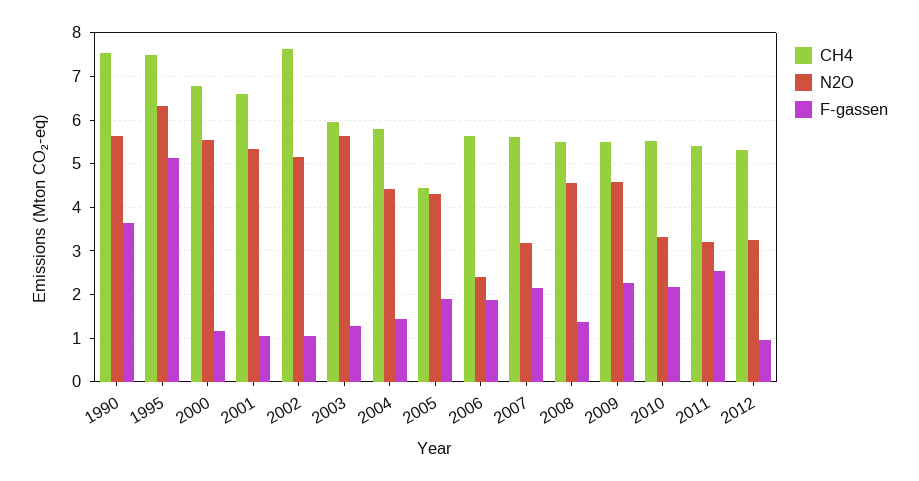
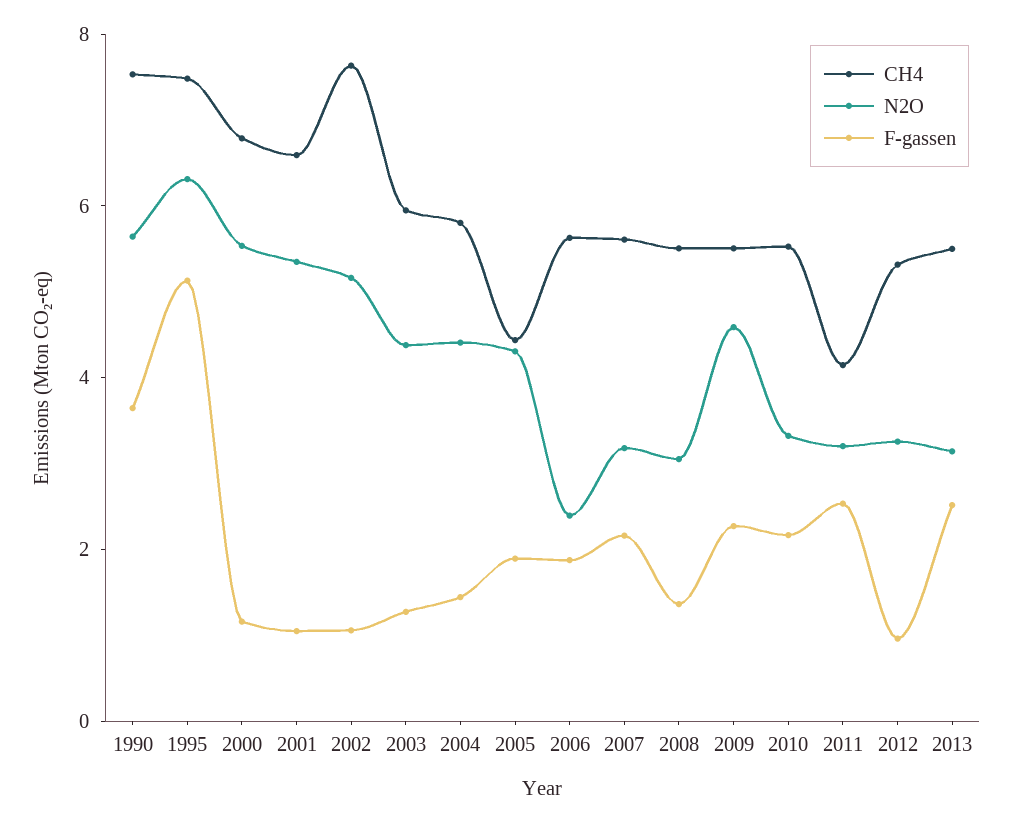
N2O, 2003: 5.6 -> 4.5
N2O, 2008: 4.6 -> 3
CH4, 2011: 5.4 -> 4
CH4, 2013: none -> 5.5
N2O, 2013: none -> 3
F-gassen, 2013: none -> 2.5

